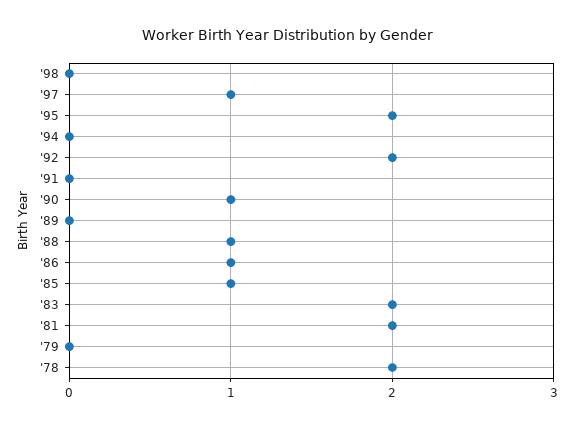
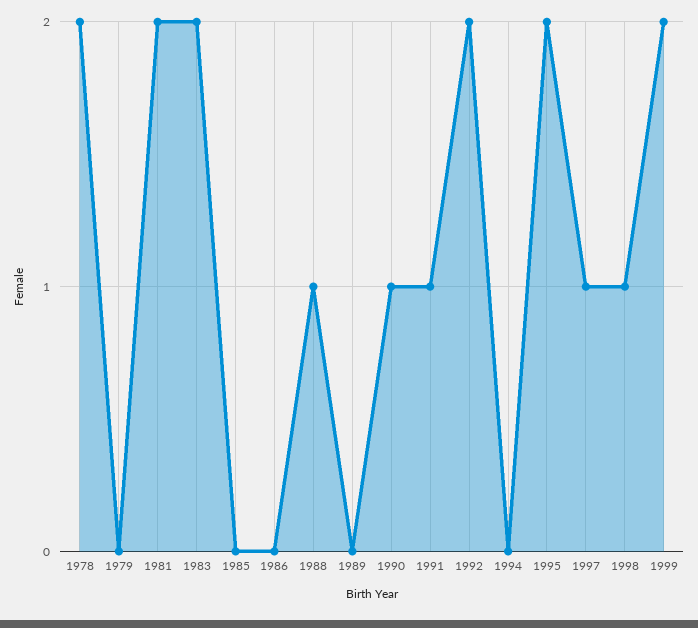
'98: 0 -> 1
'91: 0 -> 1
'86: 1 -> 0
'85: 1 -> 0
1999: none -> 2

